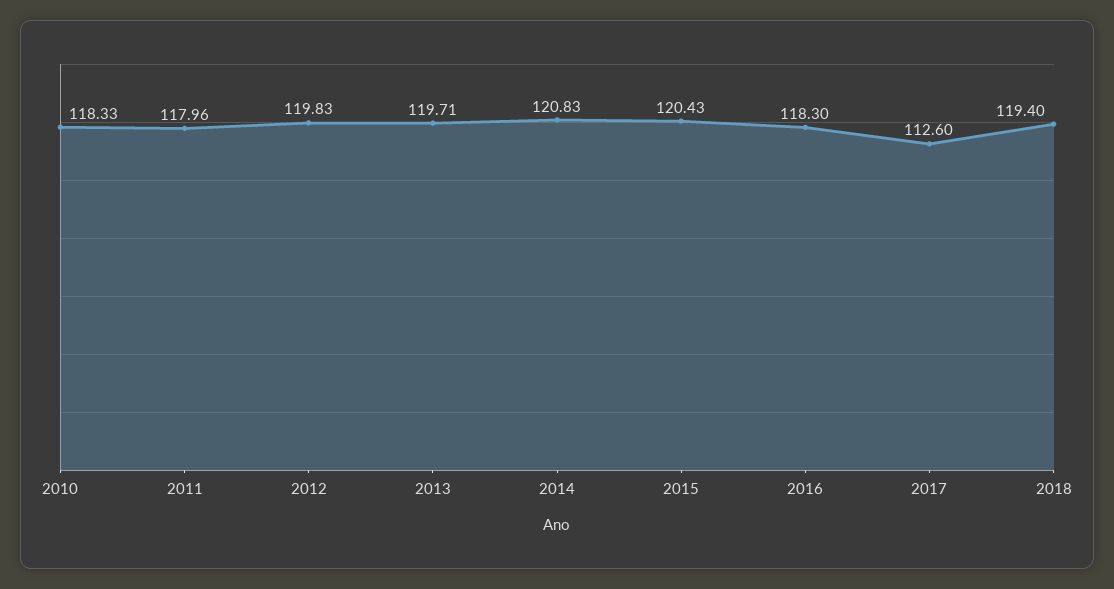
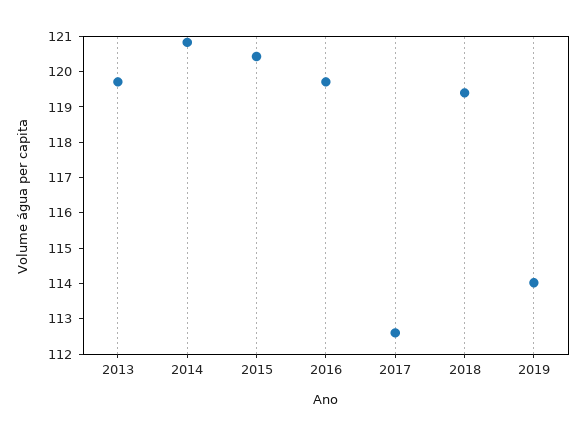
2010: 118.33 -> none
2011: 117.96 -> none
2012: 119.83 -> none
2016: 118.3 -> 119.75
2019: none -> 114

